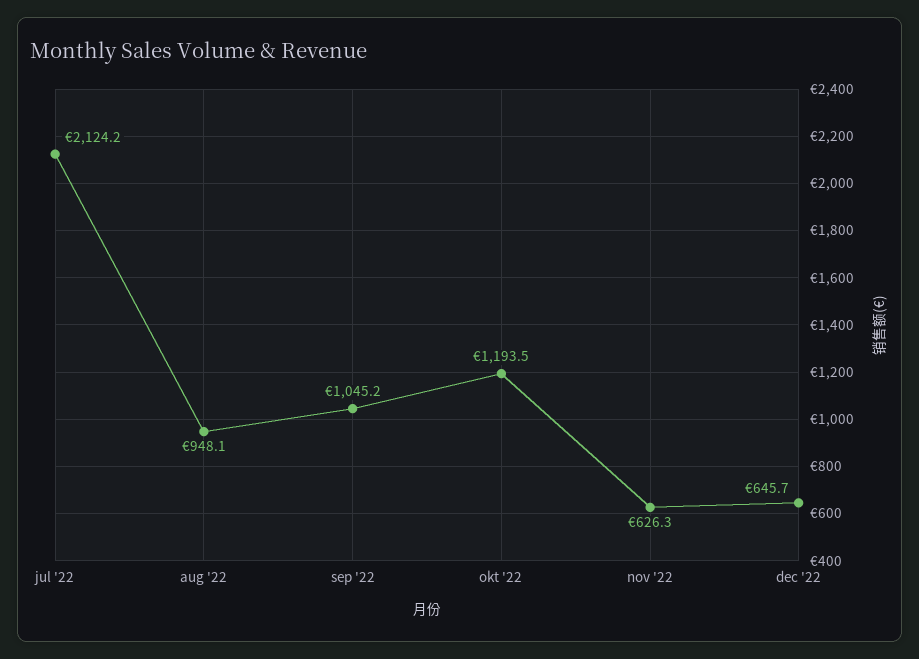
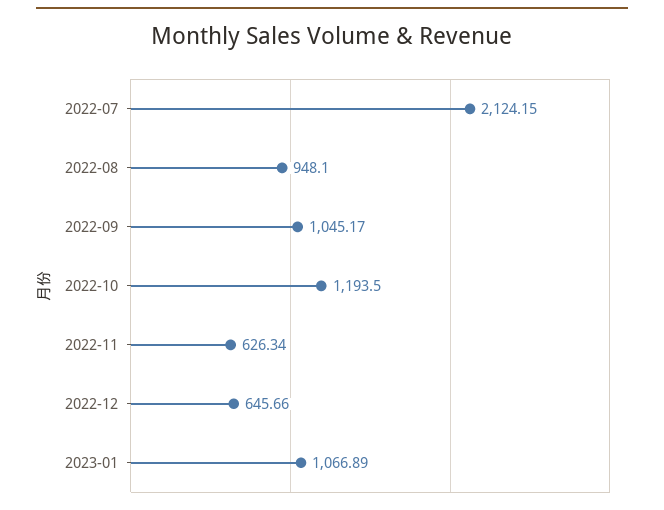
2023-01: none -> 1066.89

